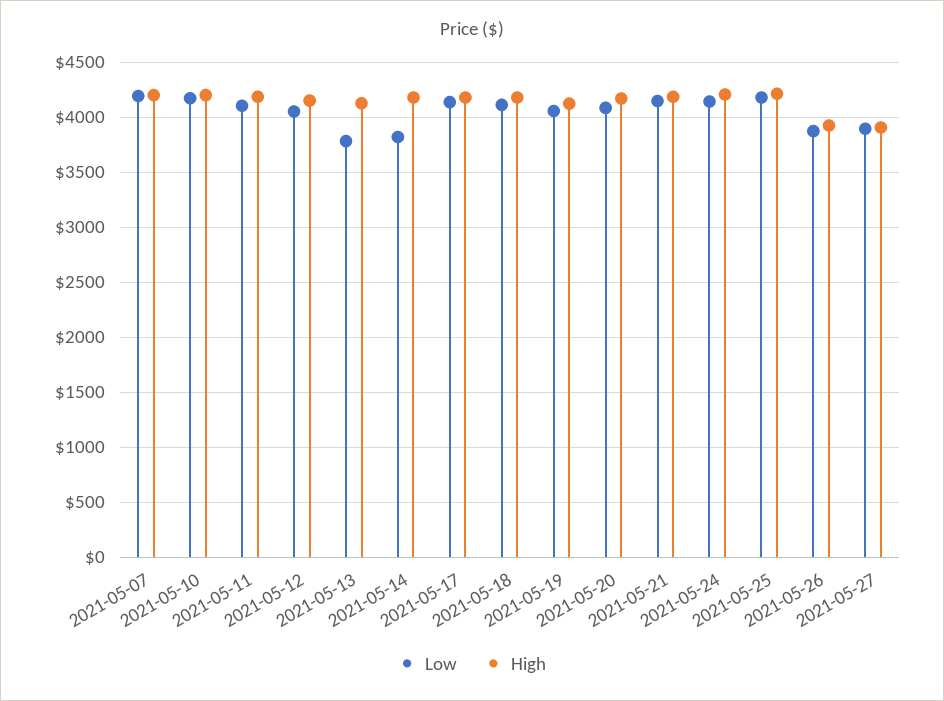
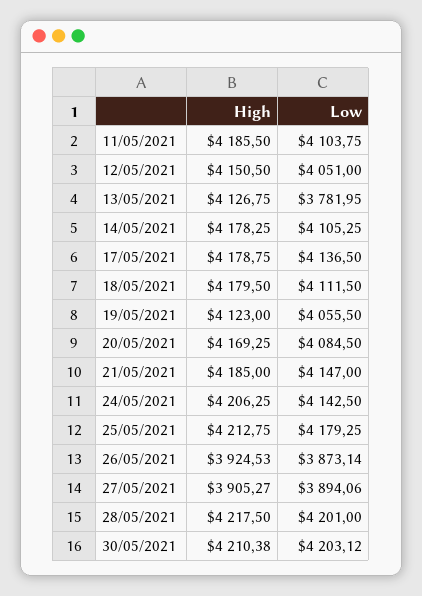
Low, 2021-05-07: 4200 -> none
High, 2021-05-07: 4200 -> none
Low, 2021-05-10: 4200 -> none
High, 2021-05-10: 4200 -> none
Low, 2021-05-14: 3800 -> 4105.25
High, 28/05/2021: none -> 4217.5
Low, 28/05/2021: none -> 4201
High, 30/05/2021: none -> 4210.38
Low, 30/05/2021: none -> 4203.12

